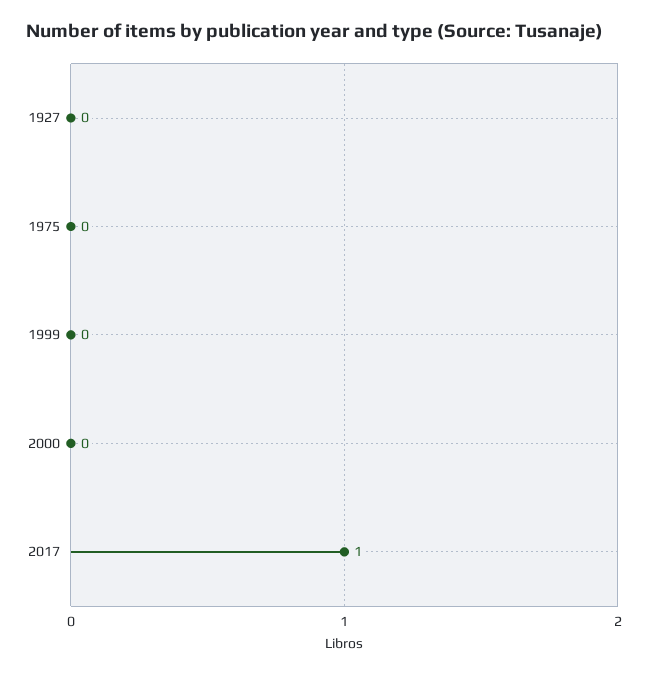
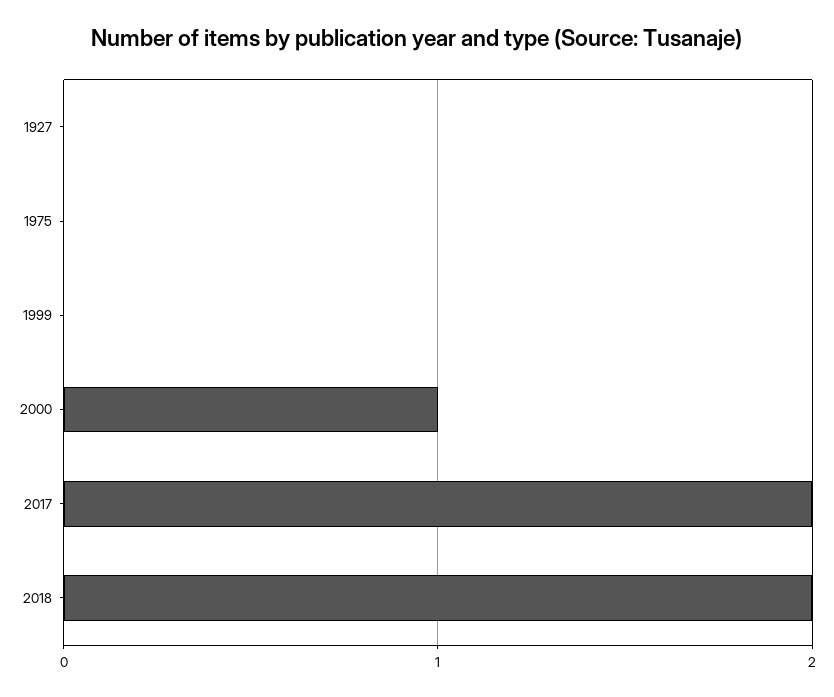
2000: 0 -> 1
2017: 1 -> 2
2018: none -> 2

